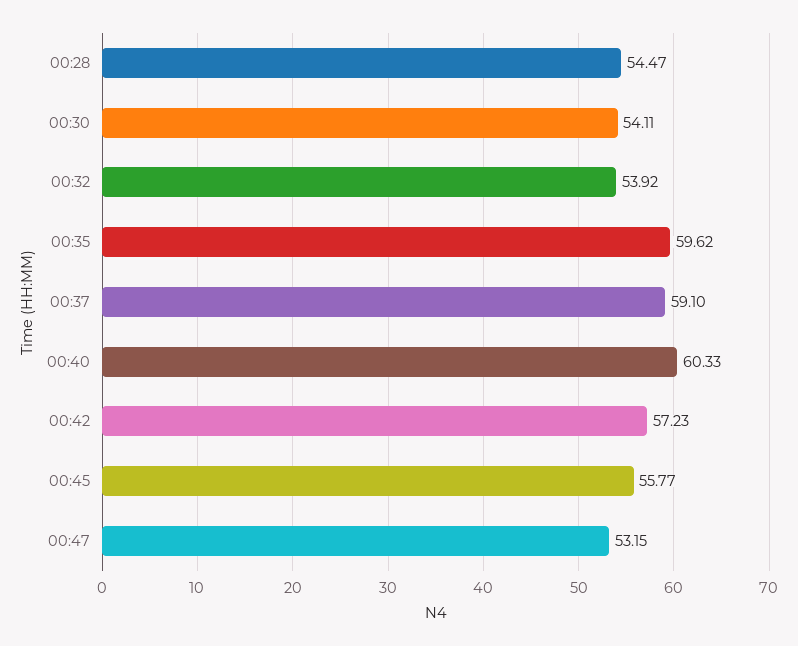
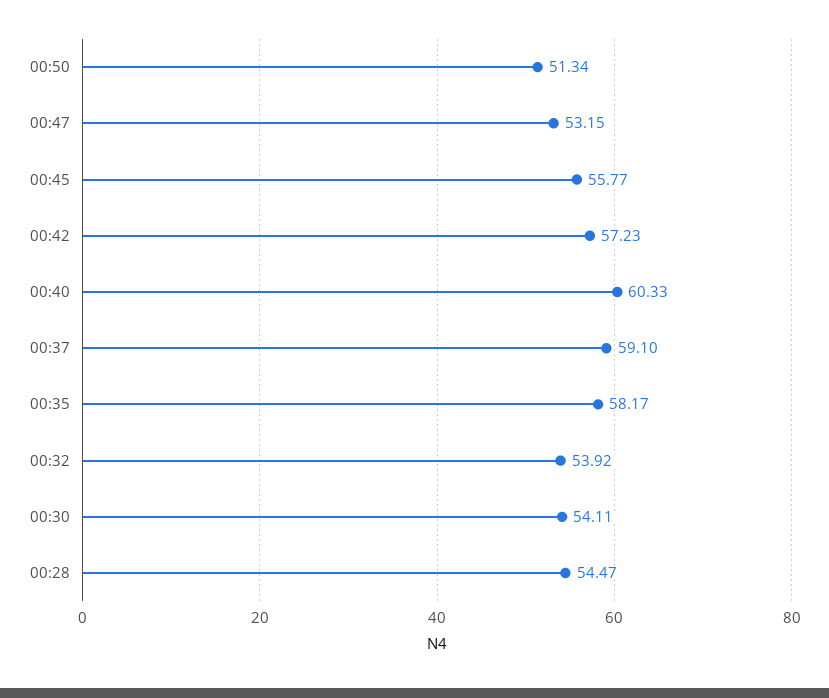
00:35: 59.62 -> 58.17
00:50: none -> 51.34

